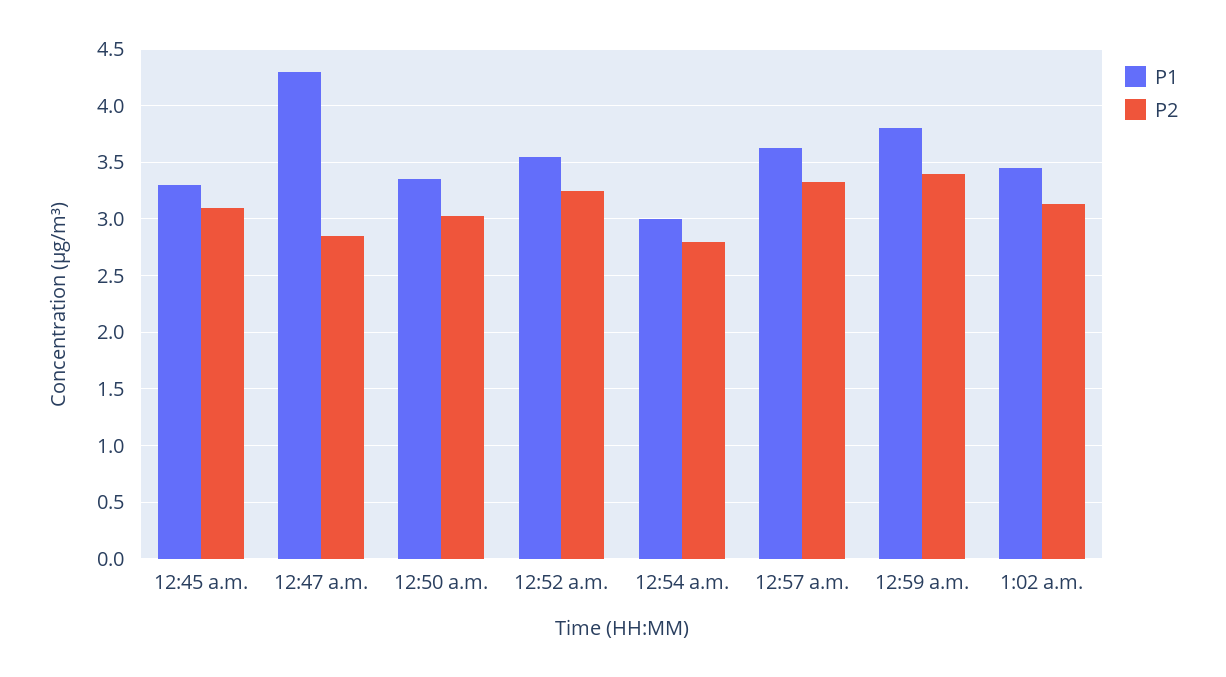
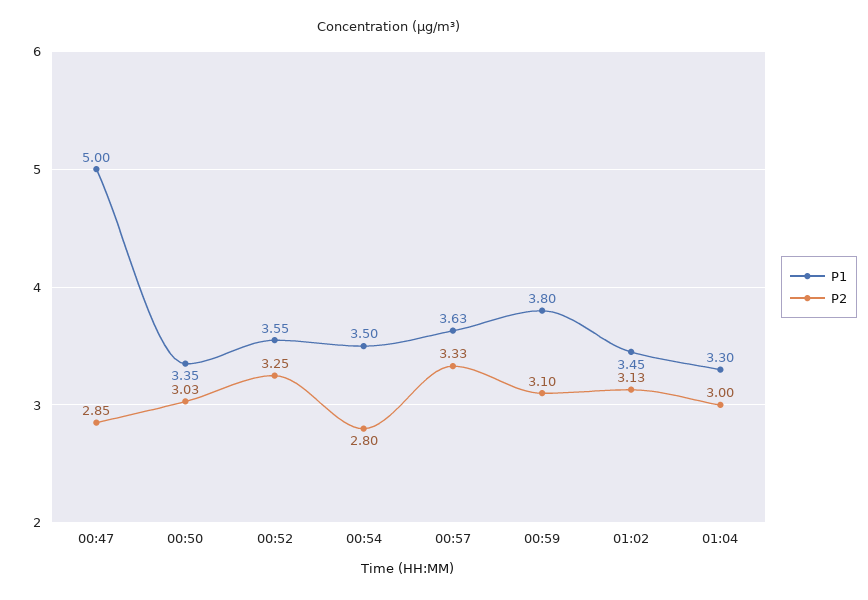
P1, 12:45 a.m.: 3.3 -> none
P2, 12:45 a.m.: 3.1 -> none
P1, 12:47 a.m.: 4.3 -> 5
P1, 12:54 a.m.: 3 -> 3.5
P2, 12:59 a.m.: 3.4 -> 3.1
P1, 01:04: none -> 3.3
P2, 01:04: none -> 3

